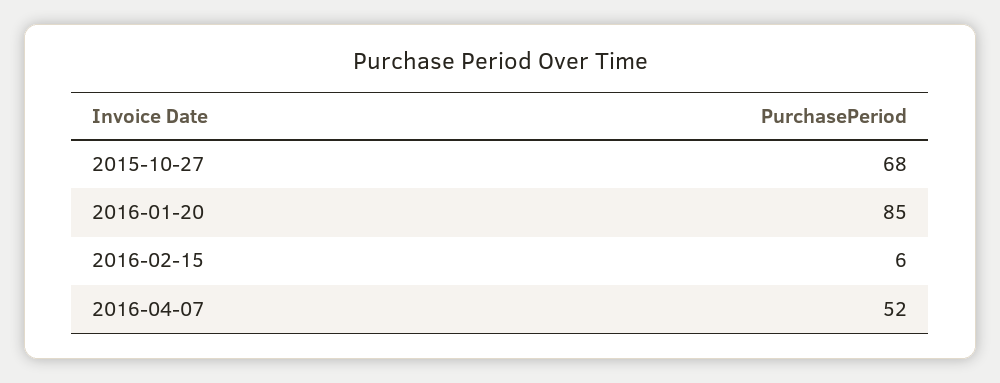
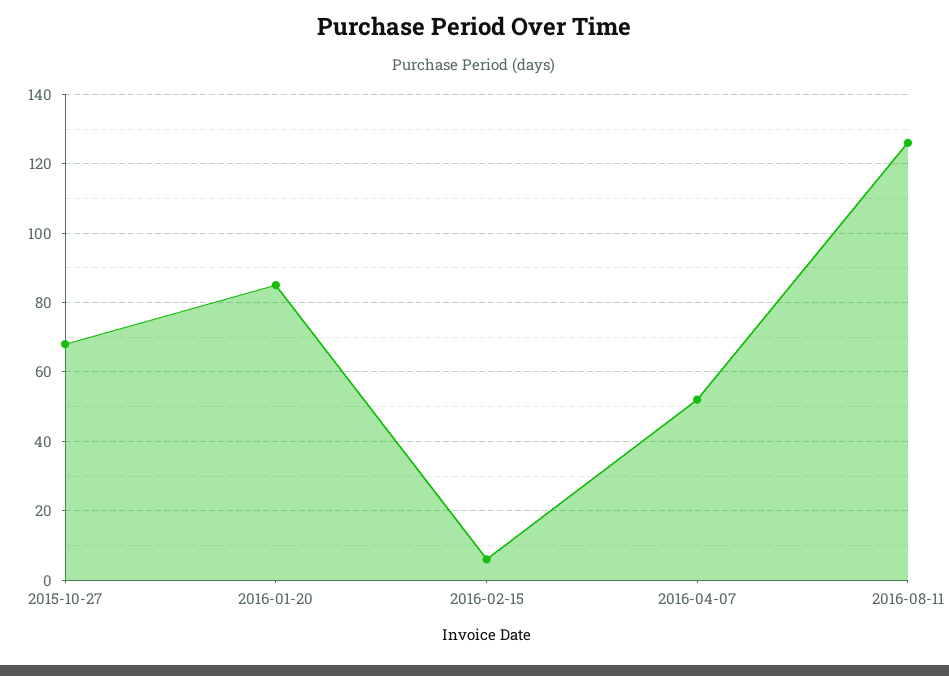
2016-08-11: none -> 125

